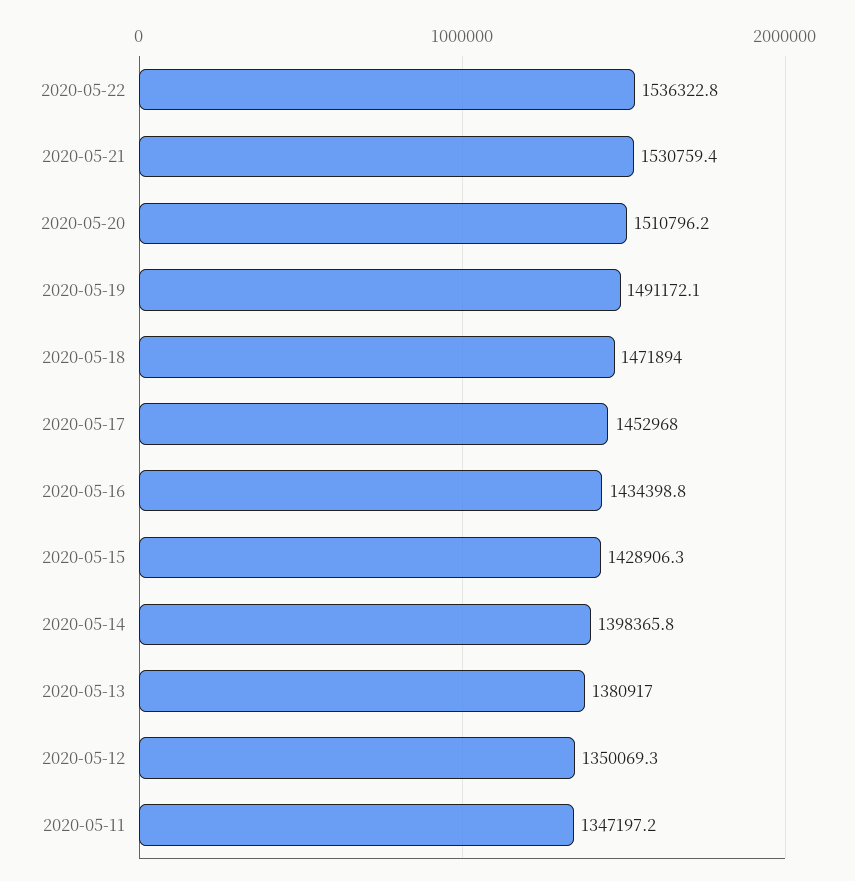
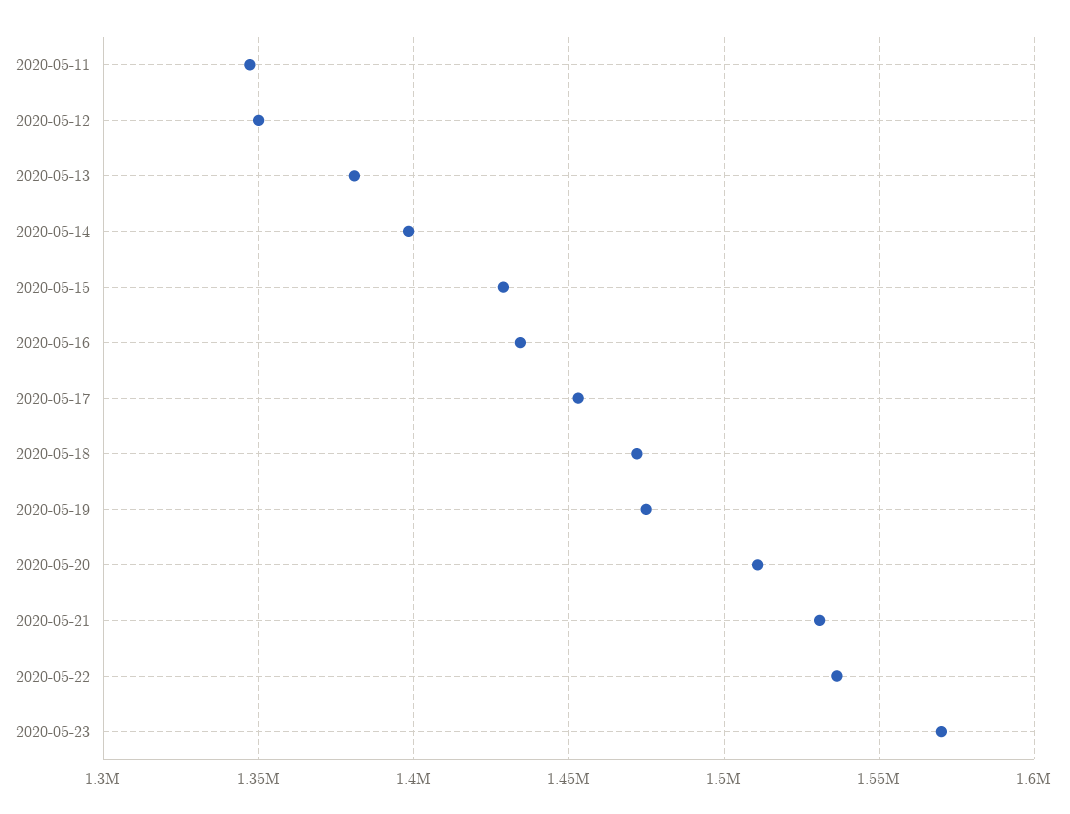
2020-05-19: 1491172.1 -> 1475000
2020-05-23: none -> 1570000

